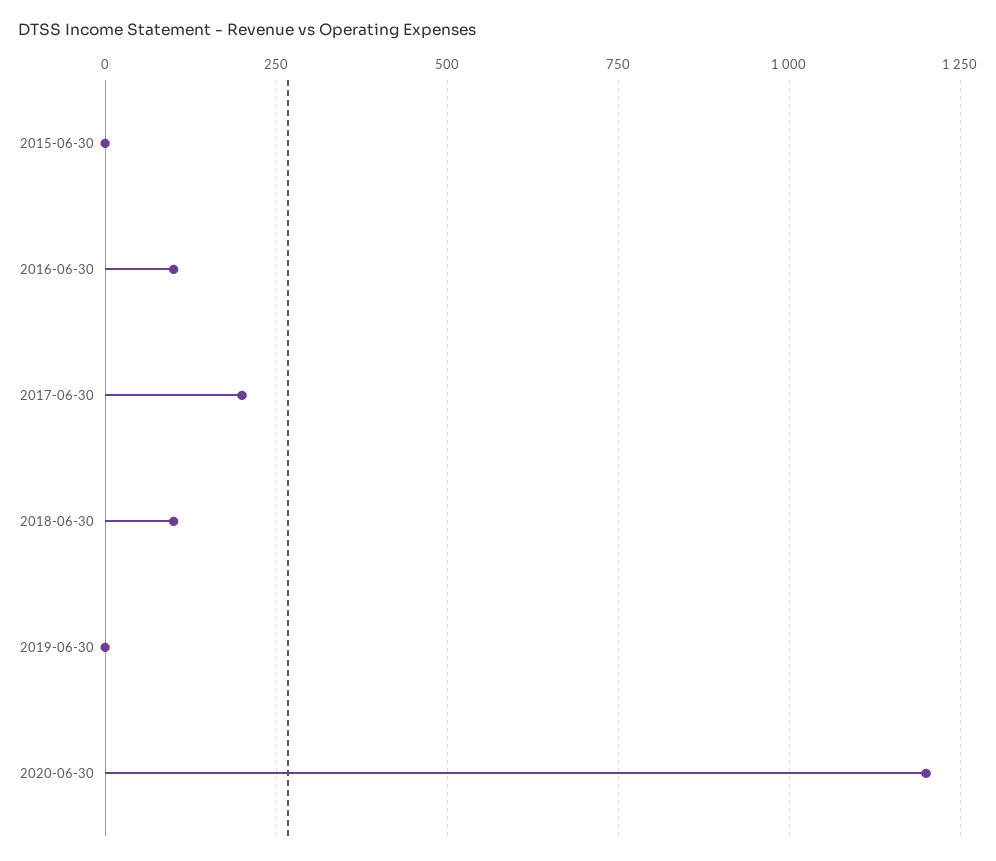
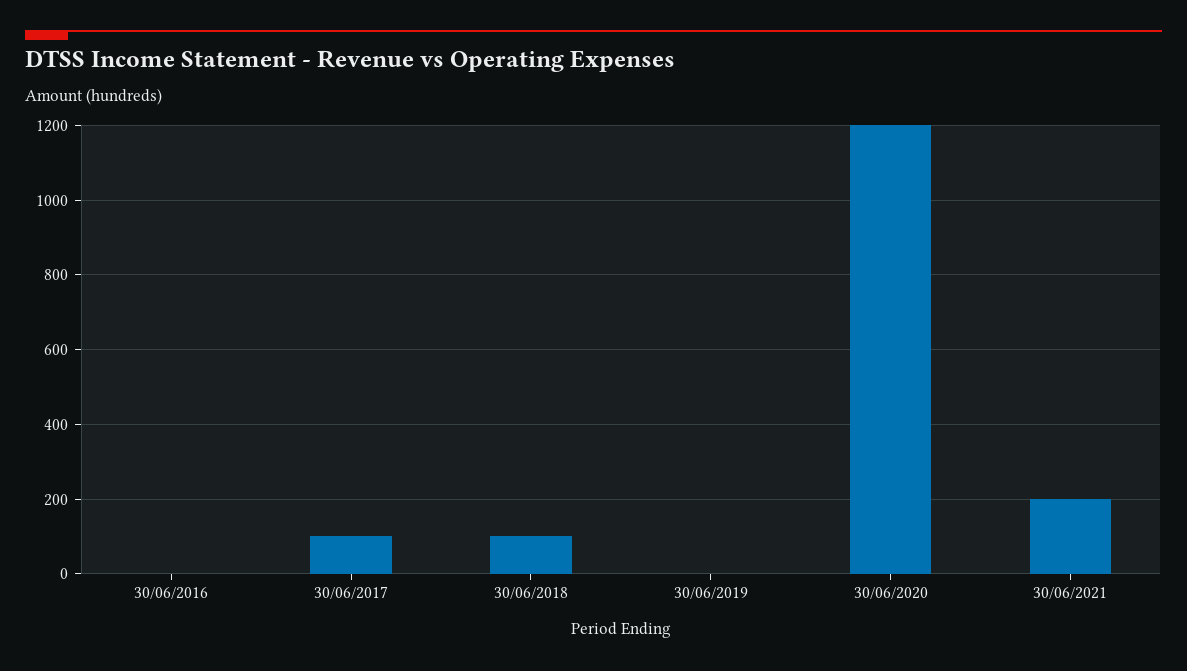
2015-06-30: 0 -> none
2016-06-30: 100 -> 0
2017-06-30: 200 -> 100
30/06/2021: none -> 200

